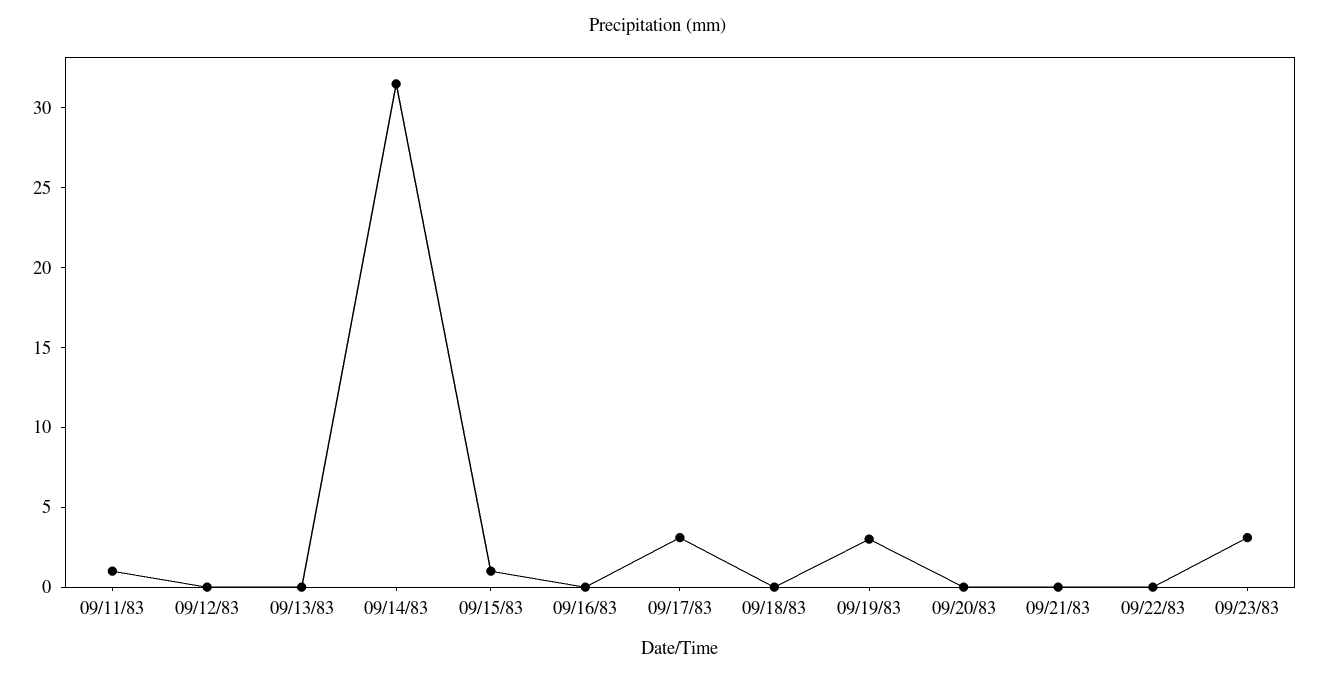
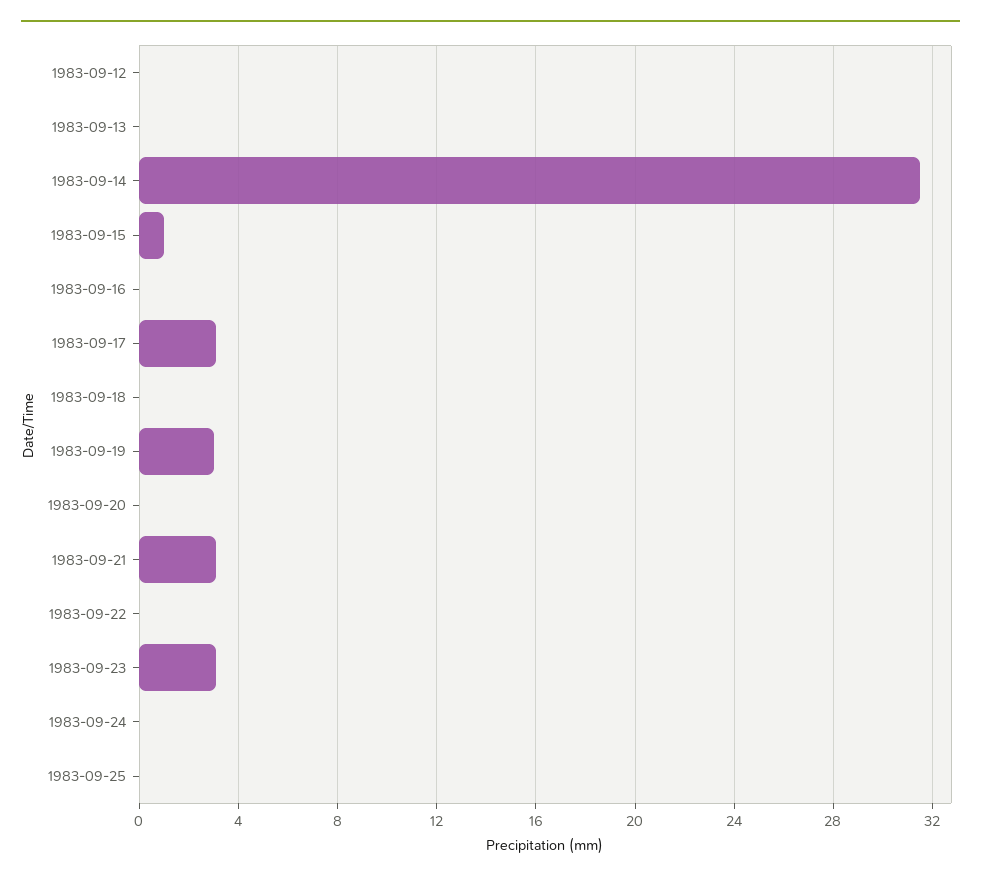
09/11/83: 1 -> none
09/21/83: 0 -> 3
1983-09-24: none -> 0
1983-09-25: none -> 0

